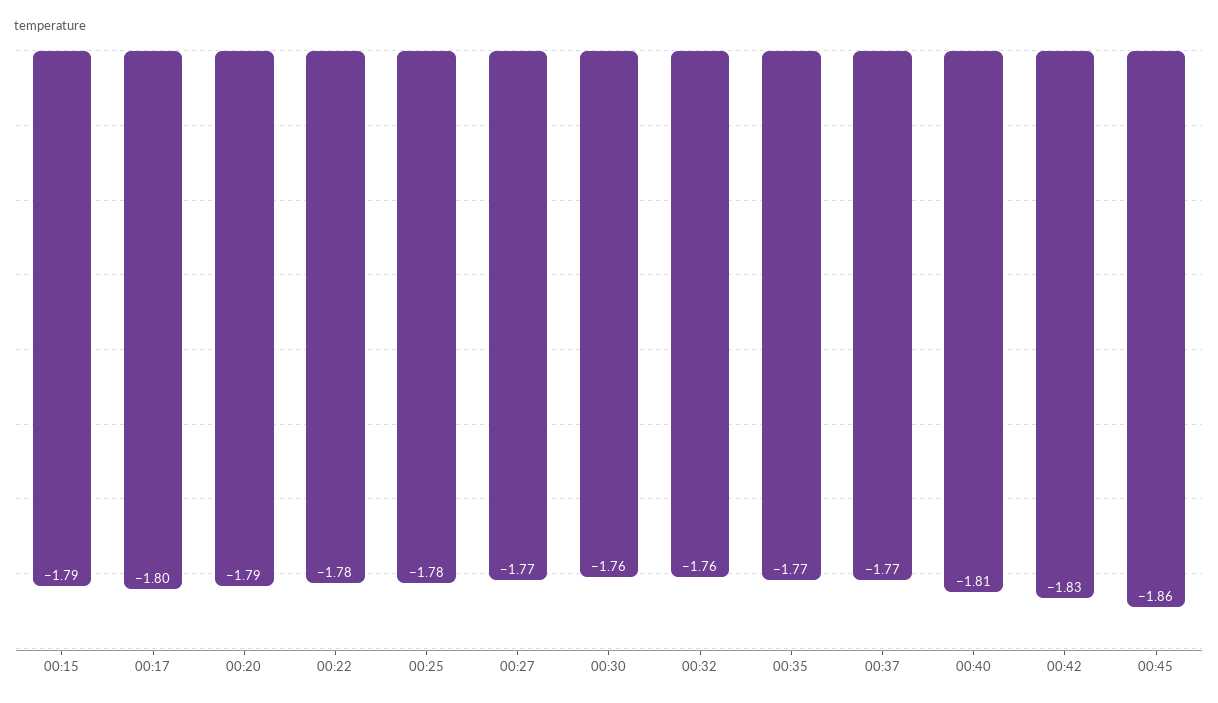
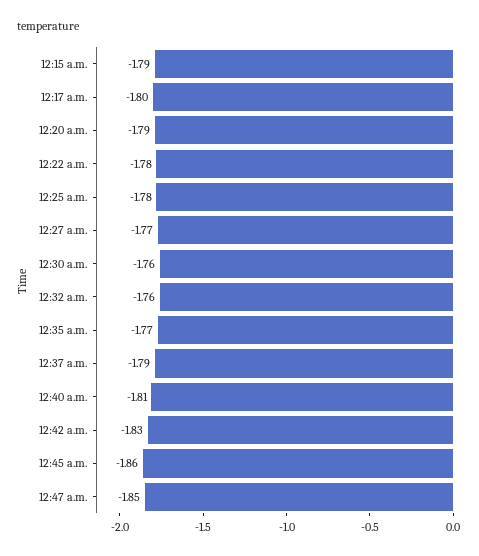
00:37: -1.77 -> -1.79
12:47 a.m.: none -> -1.85

